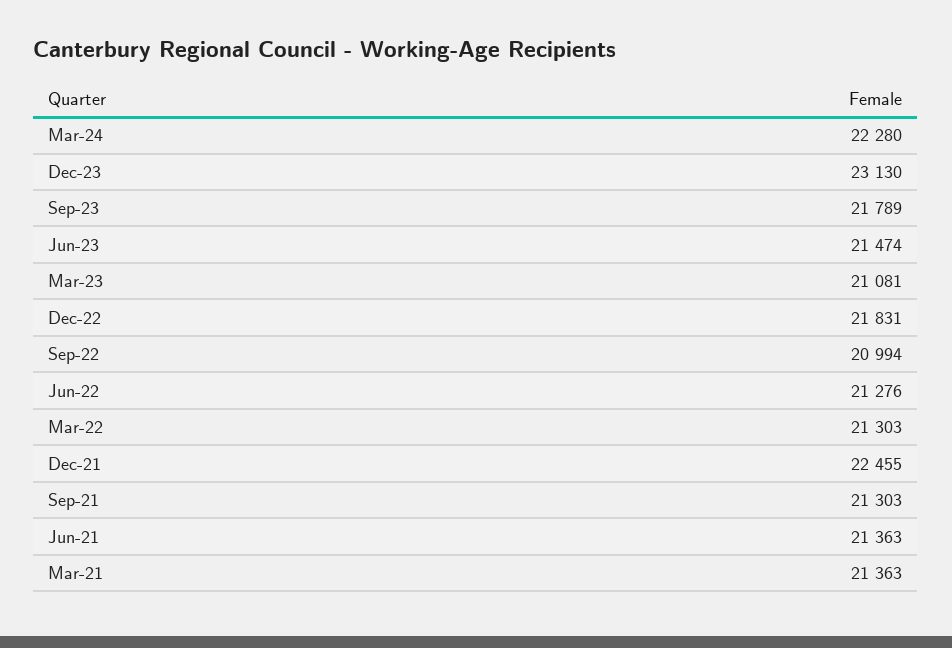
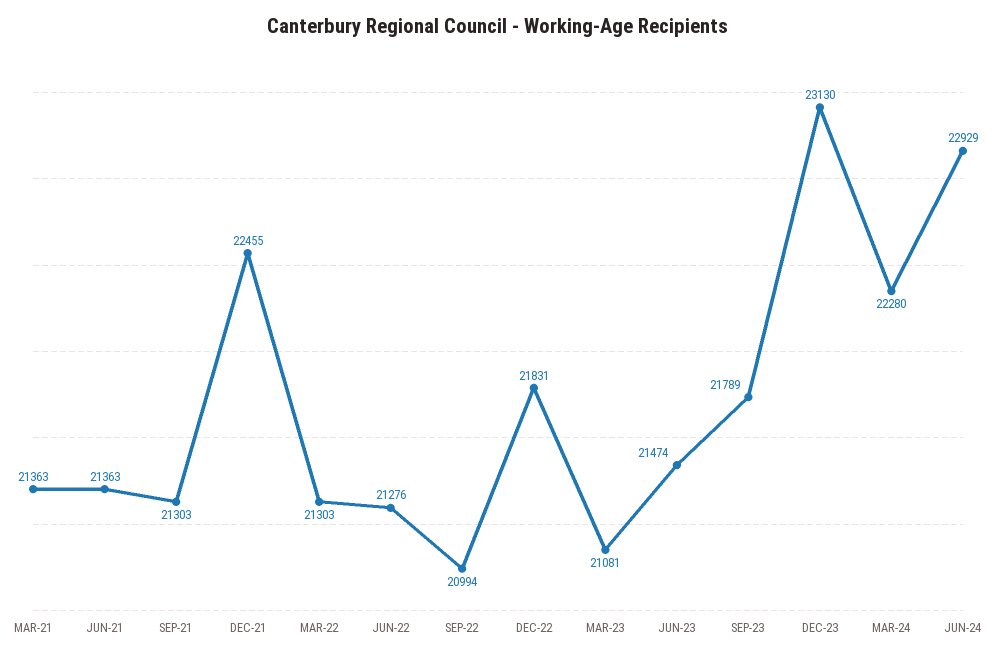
JUN-24: none -> 22929

